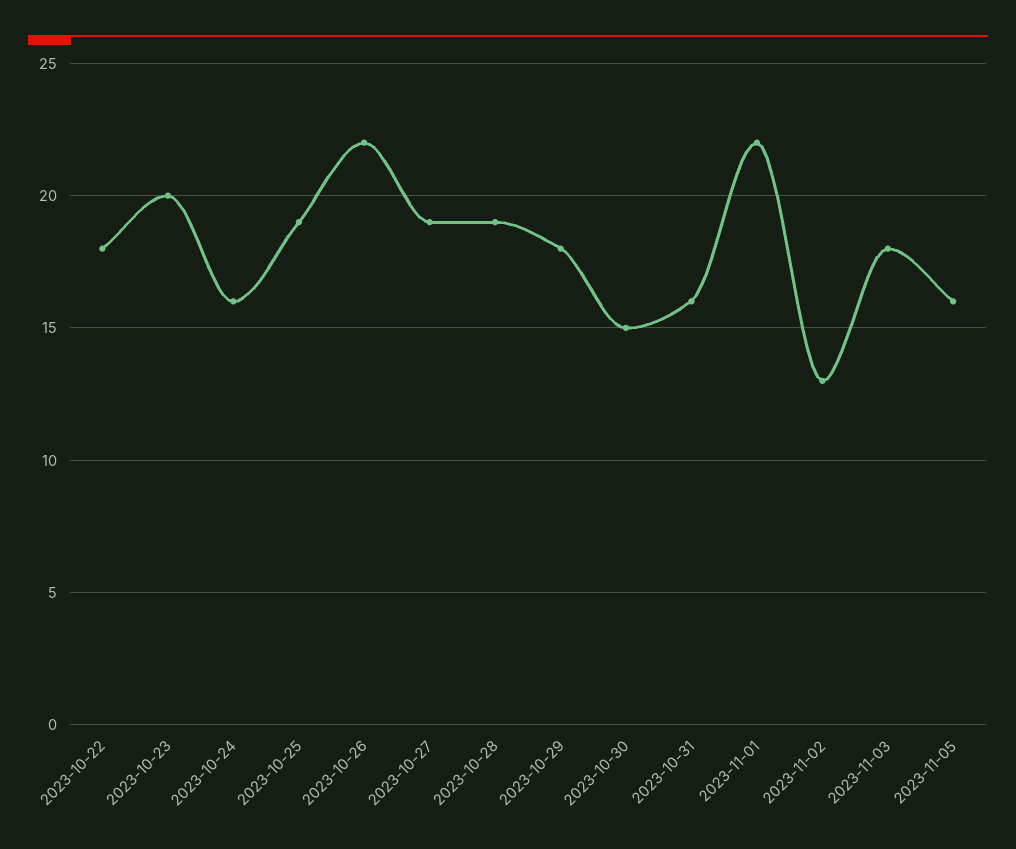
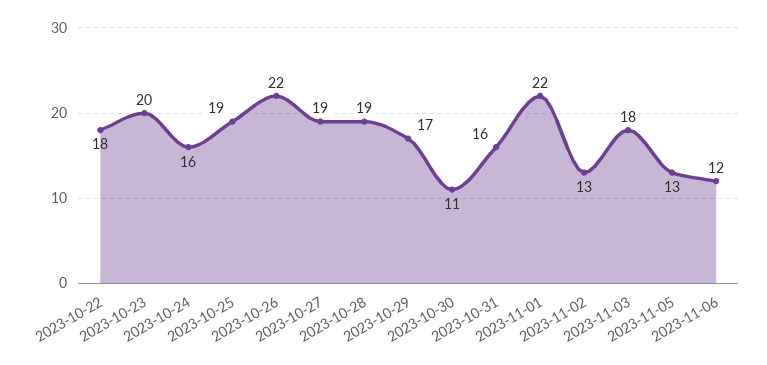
2023-10-29: 18 -> 17
2023-10-30: 15 -> 11
2023-11-05: 16 -> 13
2023-11-06: none -> 12

